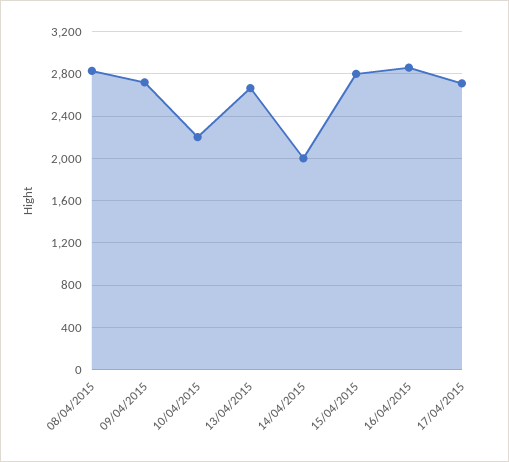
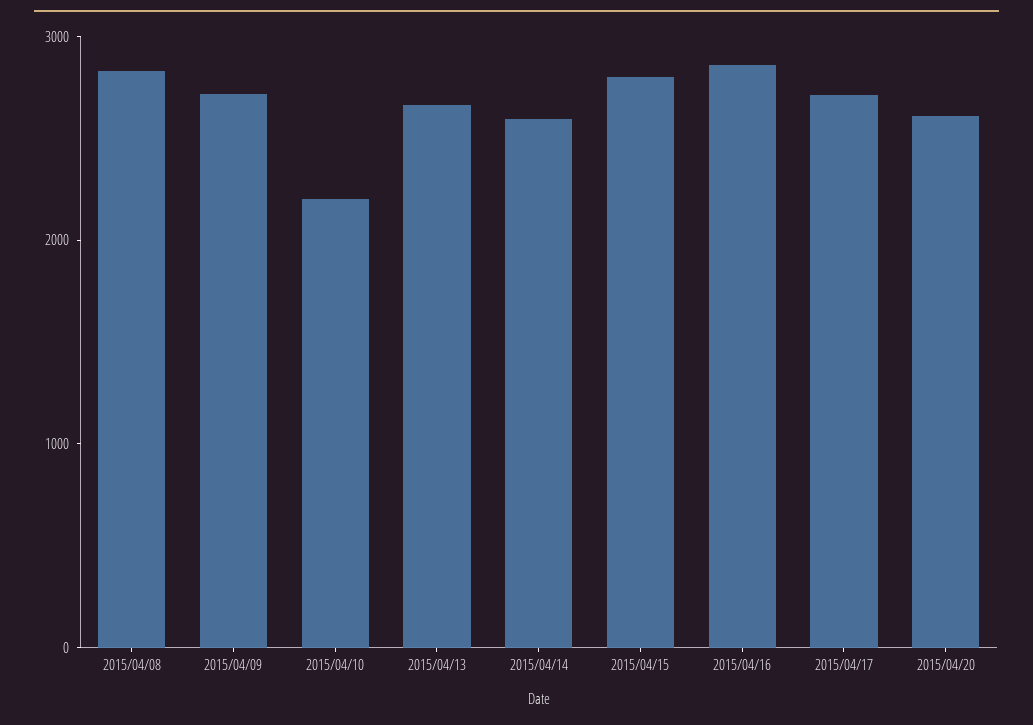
14/04/2015: 2000 -> 2600
2015/04/20: none -> 2600

